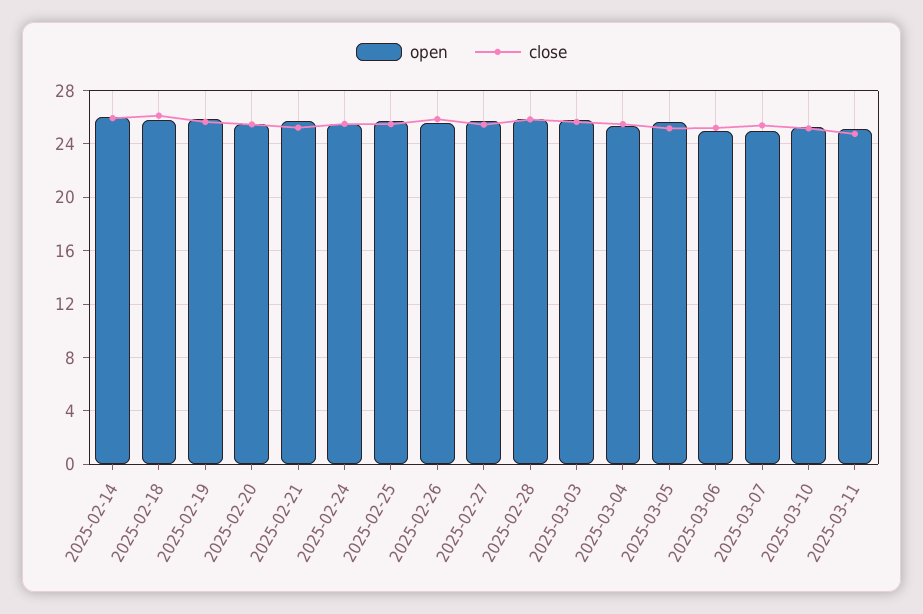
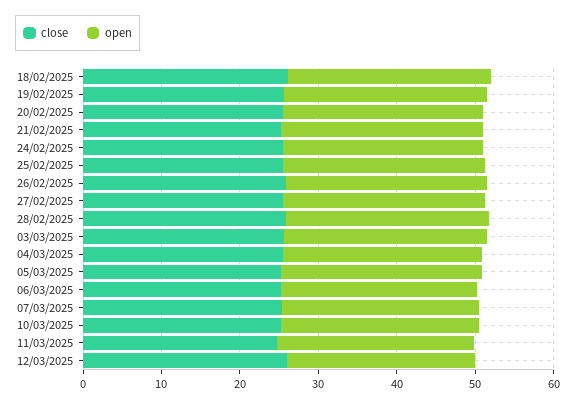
open, 2025-02-14: 26 -> none
close, 2025-02-14: 26 -> none
close, 12/03/2025: none -> 26
open, 12/03/2025: none -> 24

